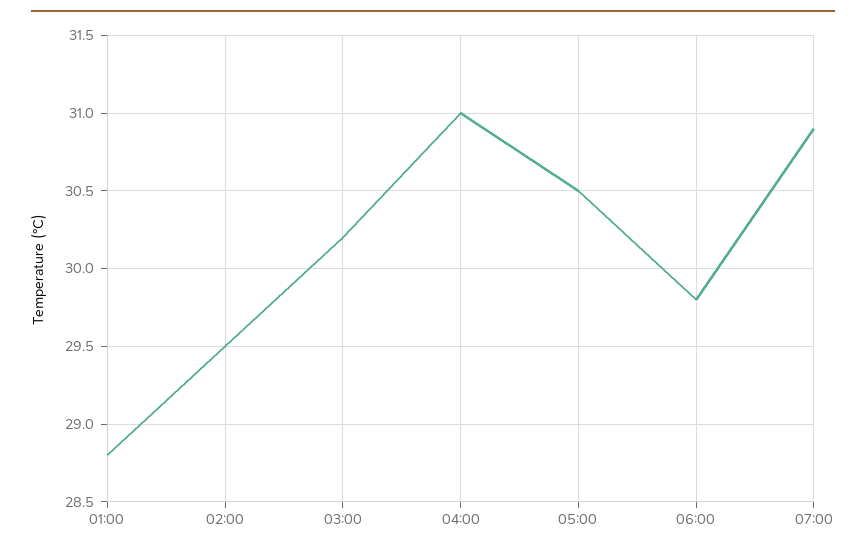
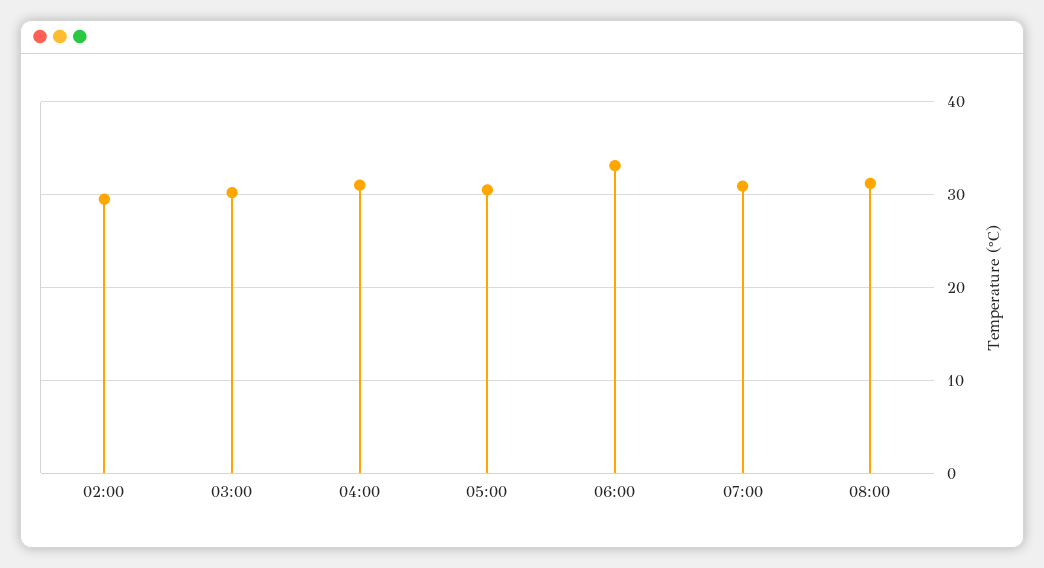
01:00: 28.8 -> none
06:00: 29.8 -> 33
08:00: none -> 31

